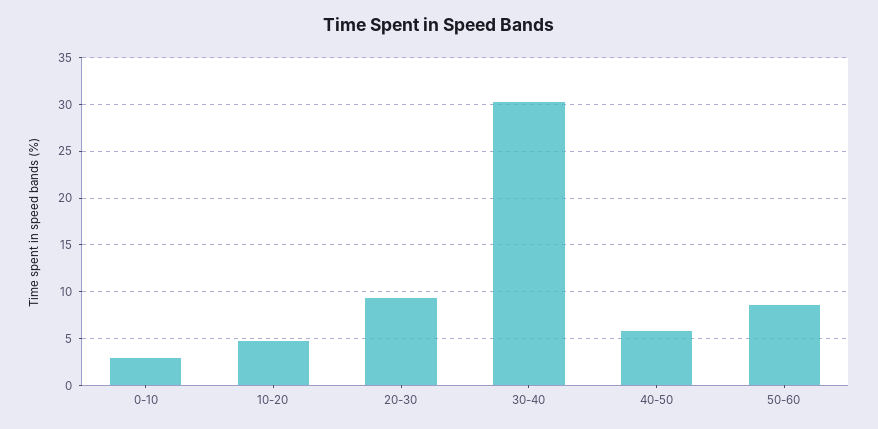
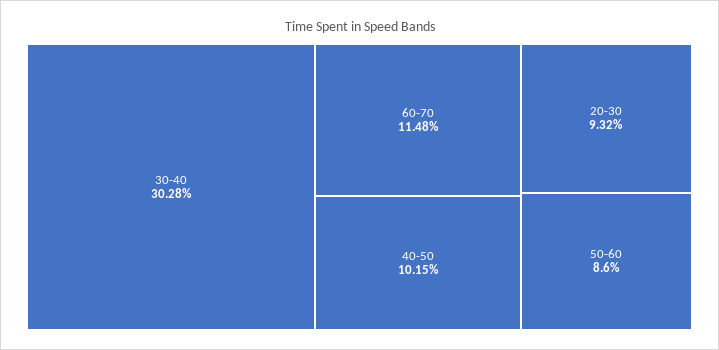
0-10: 3 -> none
10-20: 5 -> none
40-50: 6 -> 10.15
60-70: none -> 11.48

